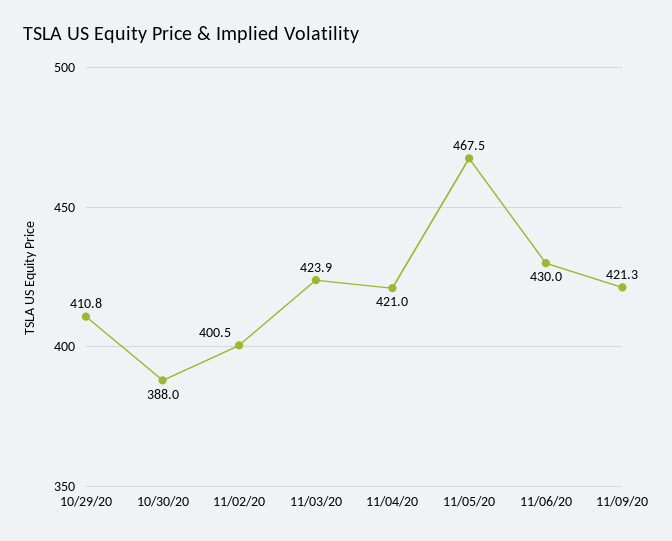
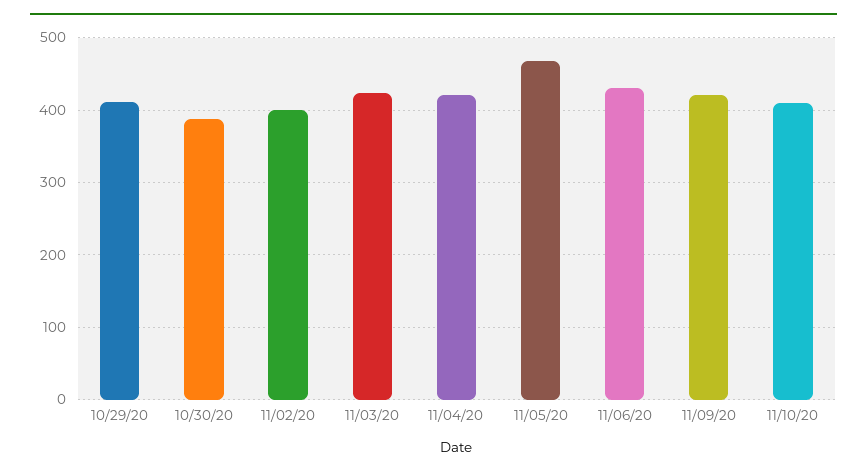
11/10/20: none -> 410

